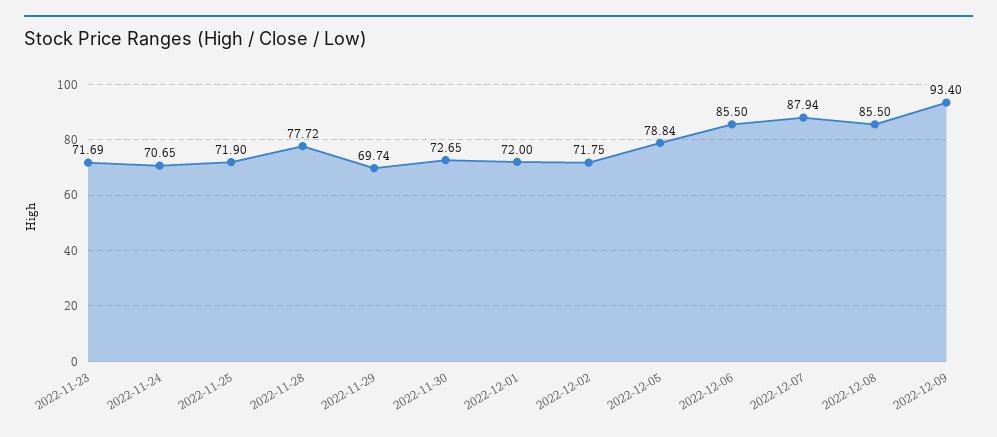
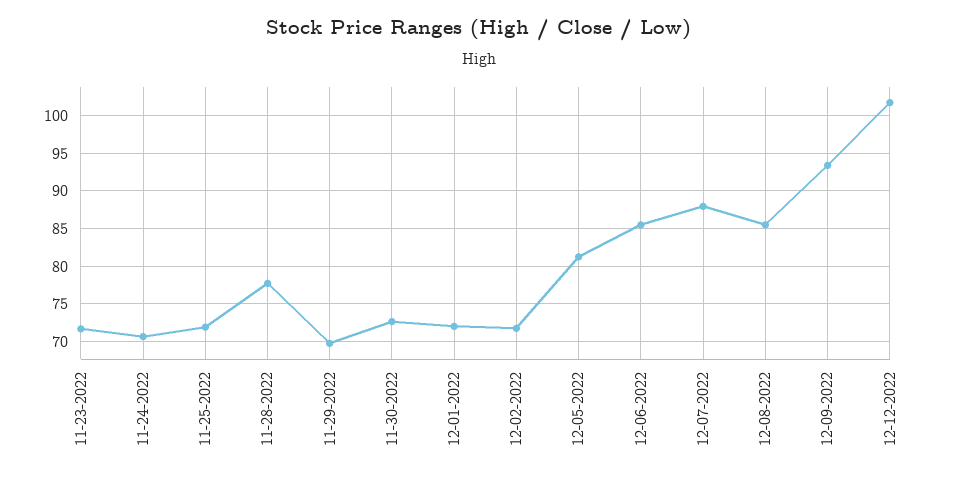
2022-12-05: 78.84 -> 81
12-12-2022: none -> 102

